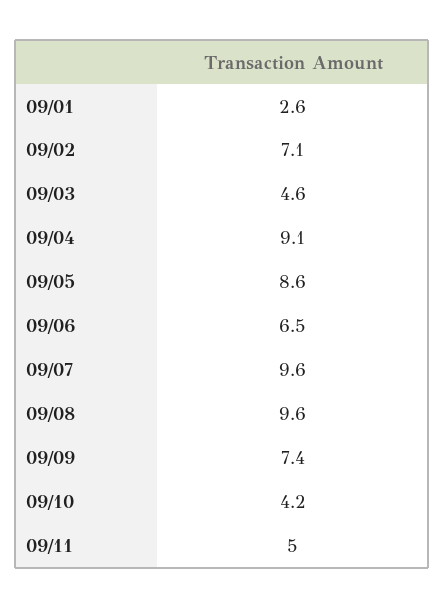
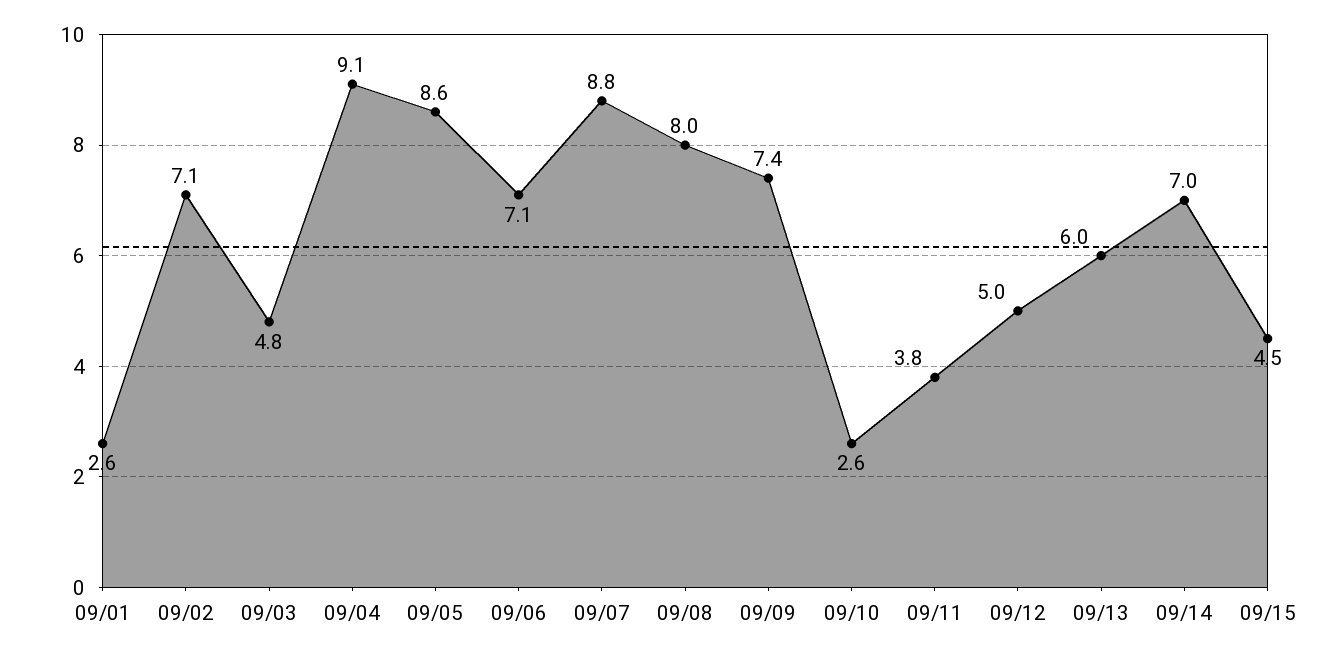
09/03: 4.6 -> 4.8
09/06: 6.5 -> 7.1
09/07: 9.6 -> 8.8
09/08: 9.6 -> 8
09/10: 4.2 -> 2.6
09/11: 5 -> 3.8
09/12: none -> 5
09/13: none -> 6
09/14: none -> 7
09/15: none -> 4.5

